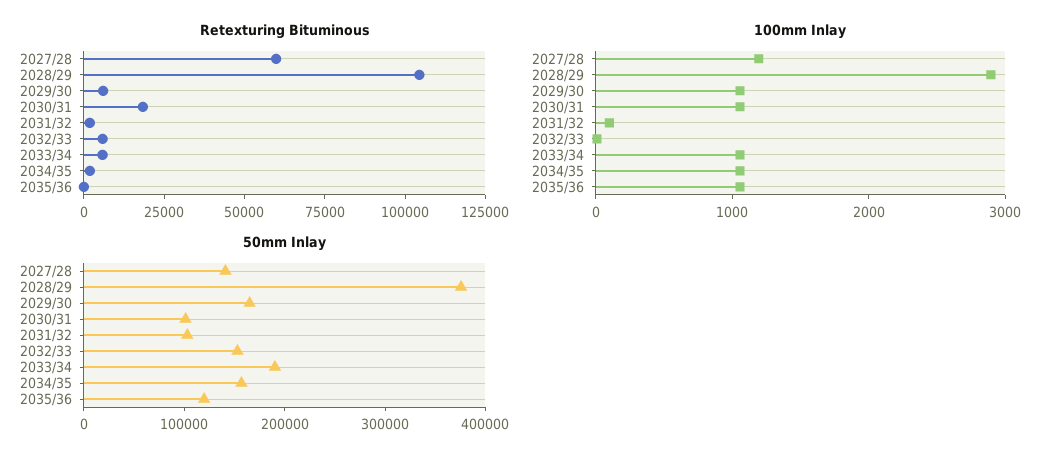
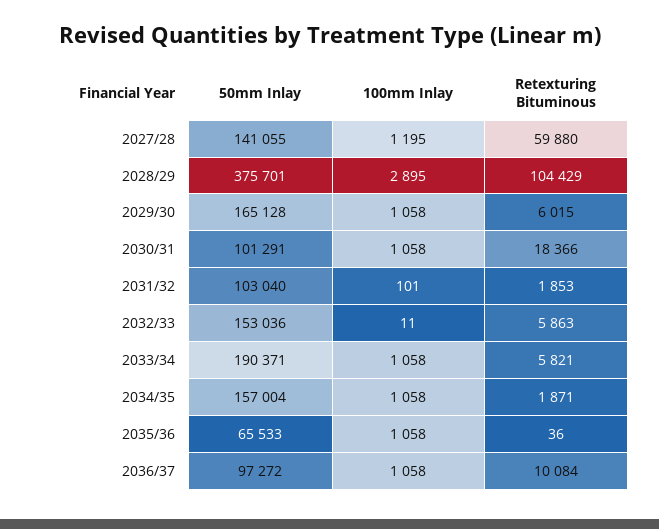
50mm Inlay, 2035/36: 120000 -> 65533
50mm Inlay, 2036/37: none -> 97272
100mm Inlay, 2036/37: none -> 1058
Retexturing Bituminous, 2036/37: none -> 10084

